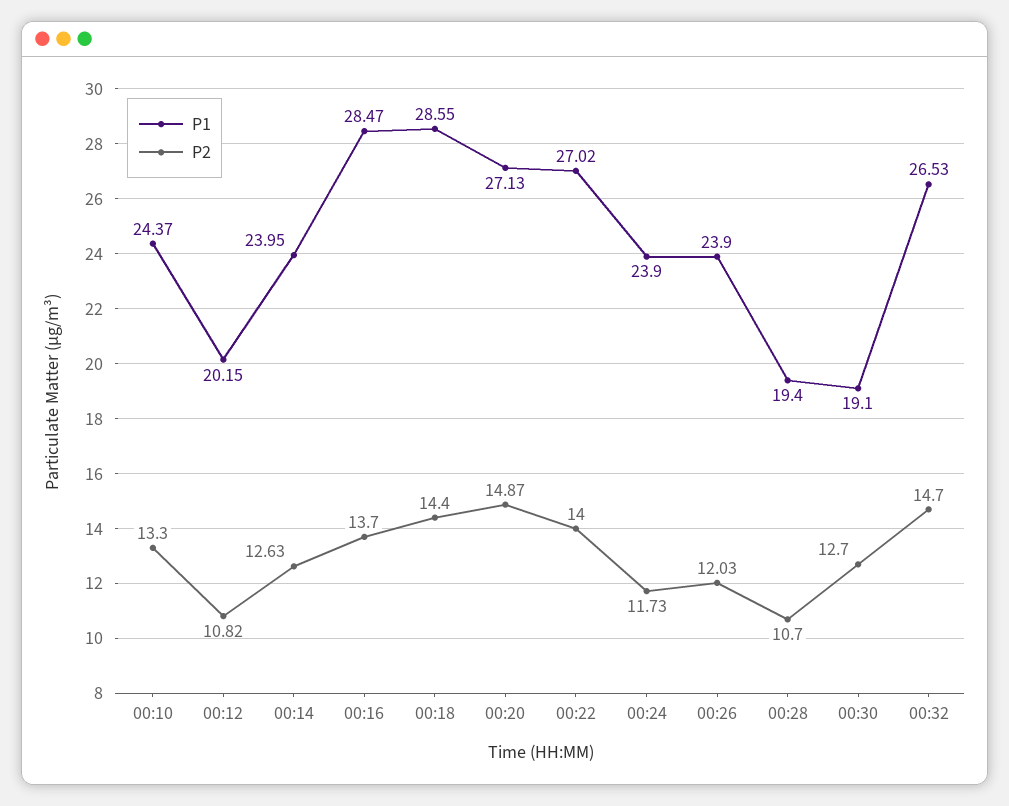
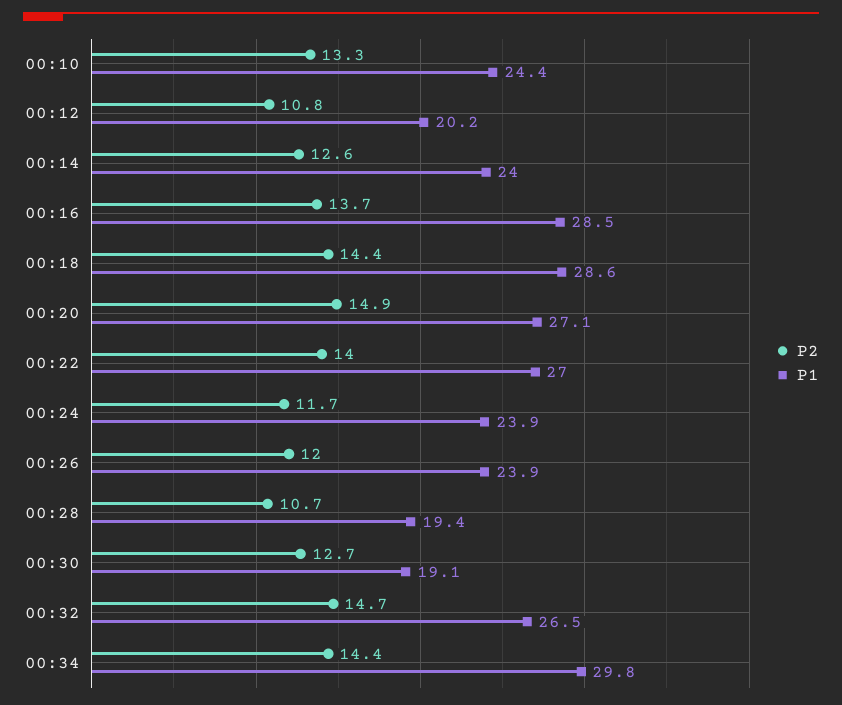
P2, 00:34: none -> 14.4
P1, 00:34: none -> 29.8

